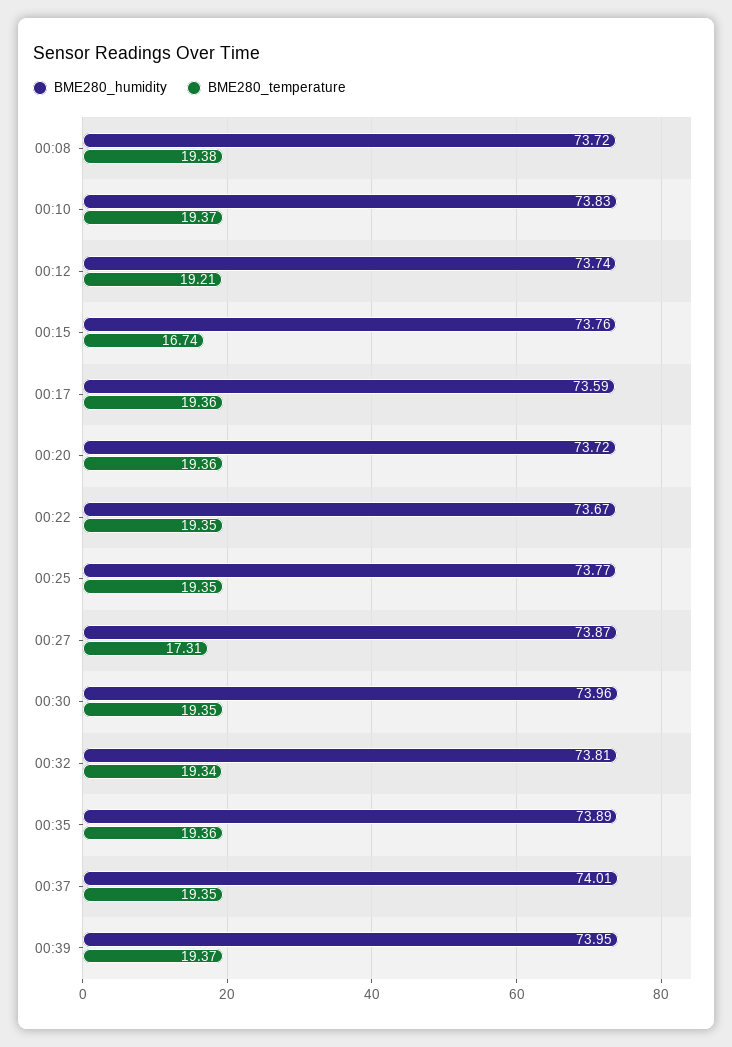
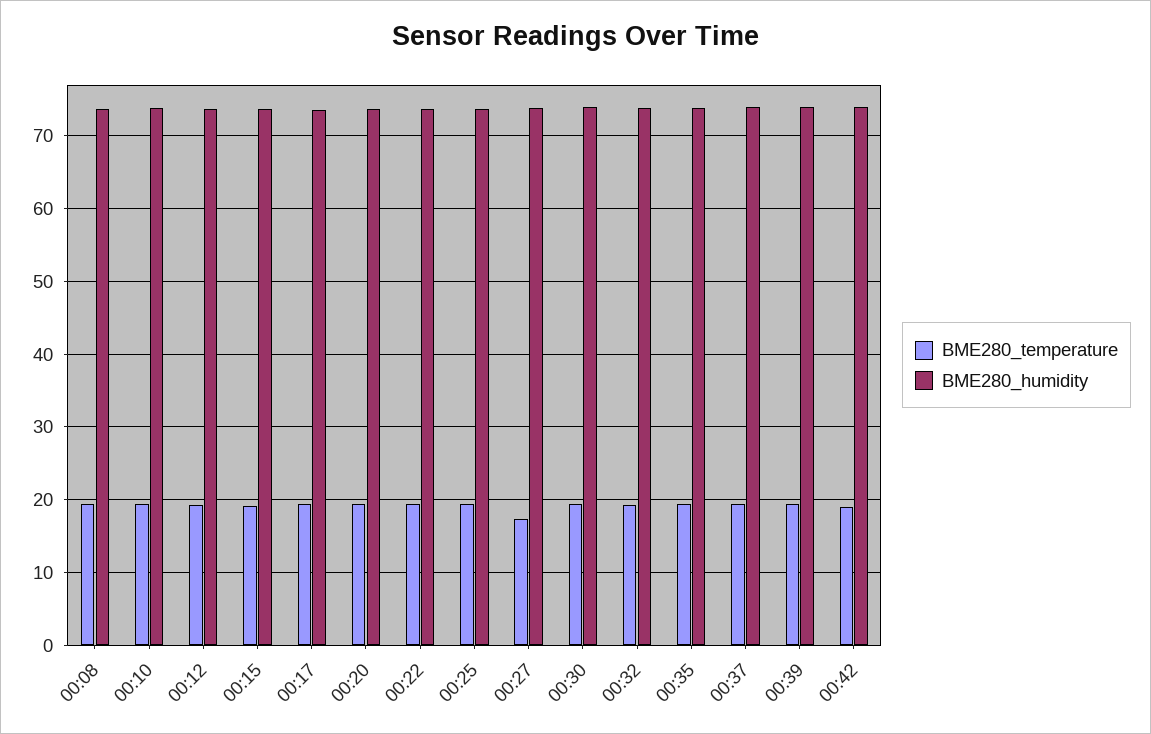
BME280_temperature, 00:15: 16.74 -> 19
BME280_temperature, 00:42: none -> 19
BME280_humidity, 00:42: none -> 74

